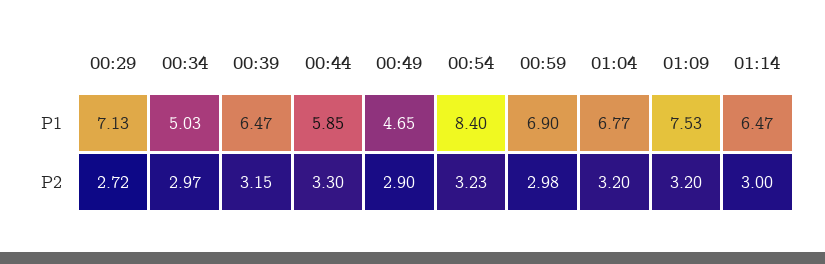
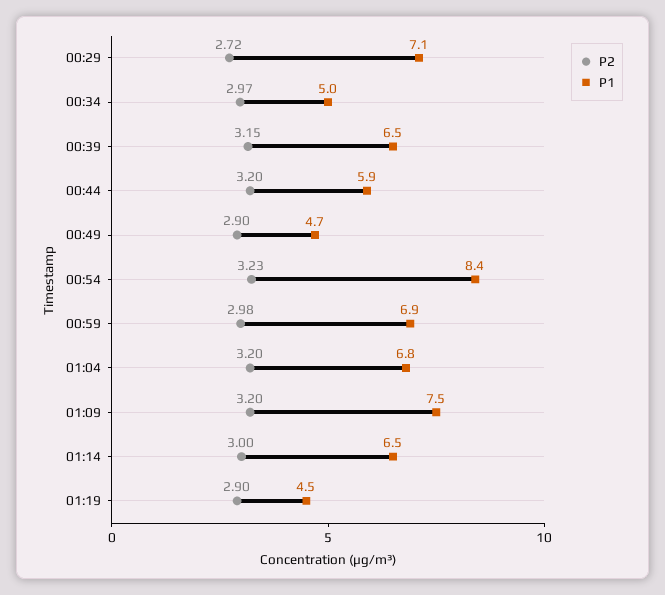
P2, 00:44: 3.3 -> 3.2
P2, 01:19: none -> 2.9
P1, 01:19: none -> 4.5

